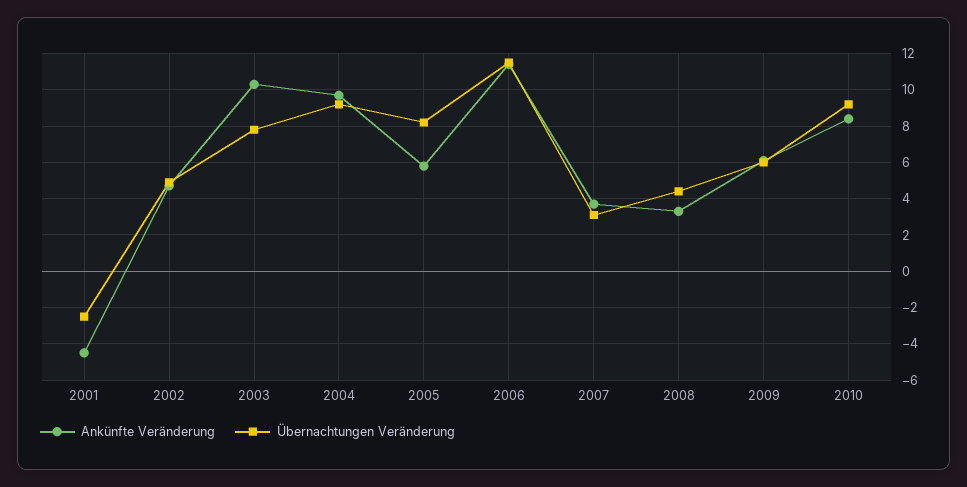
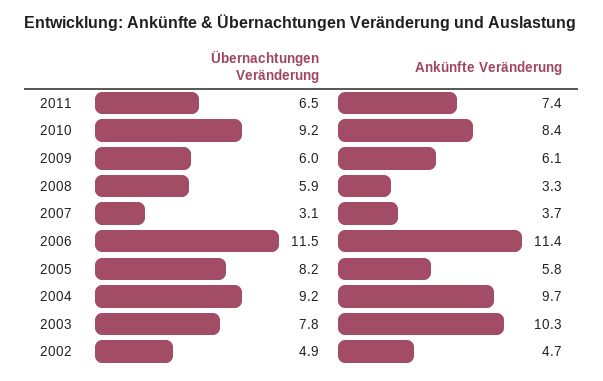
Ankünfte Veränderung, 2001: -4.5 -> none
Übernachtungen Veränderung, 2001: -2.5 -> none
Übernachtungen Veränderung, 2008: 4.5 -> 5.9
Übernachtungen Veränderung, 2011: none -> 6.5
Ankünfte Veränderung, 2011: none -> 7.4

